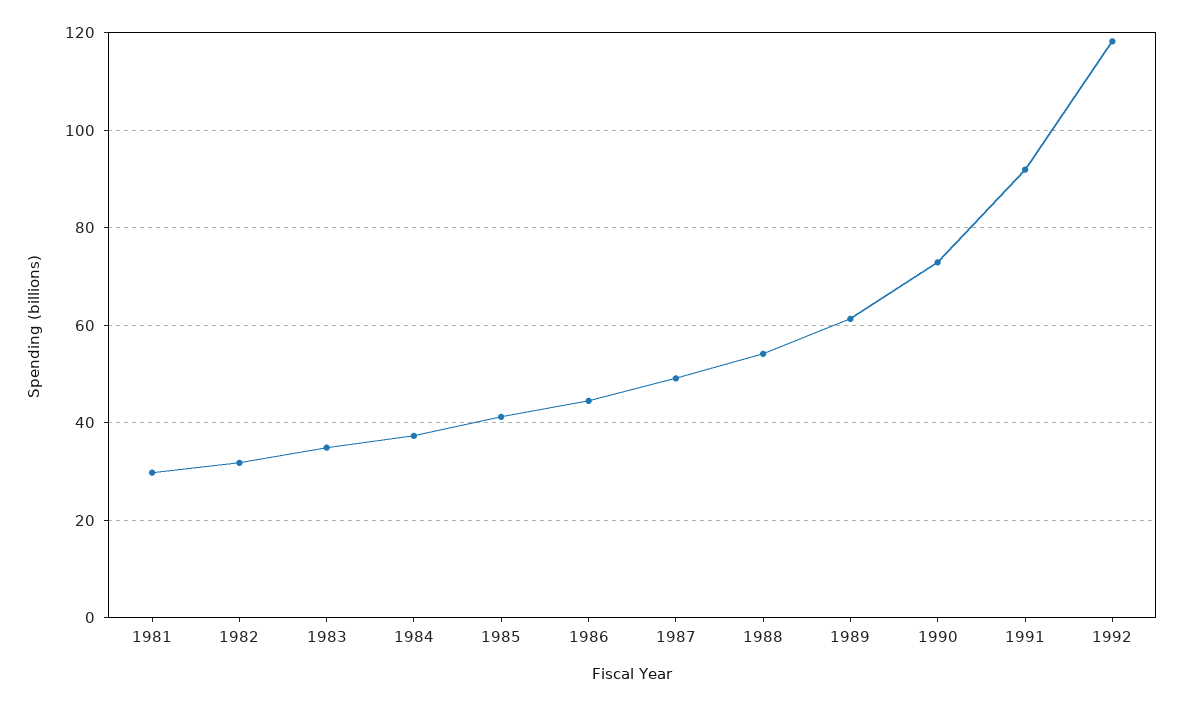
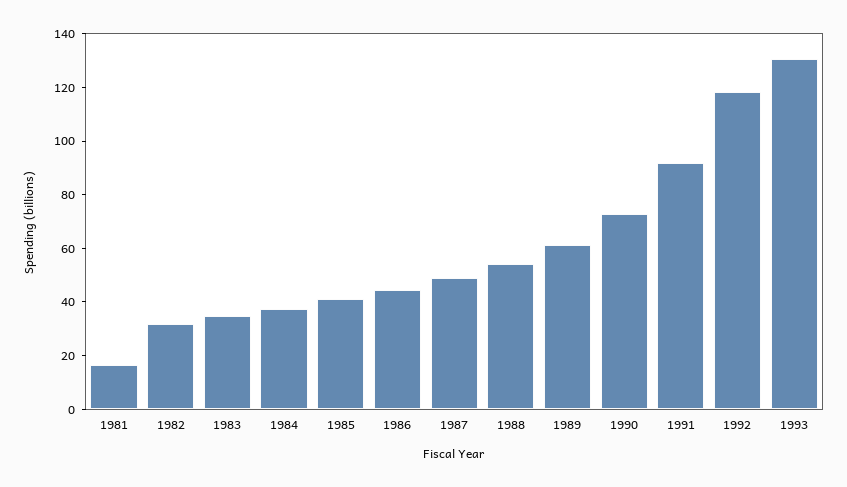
1981: 30 -> 15
1993: none -> 130

